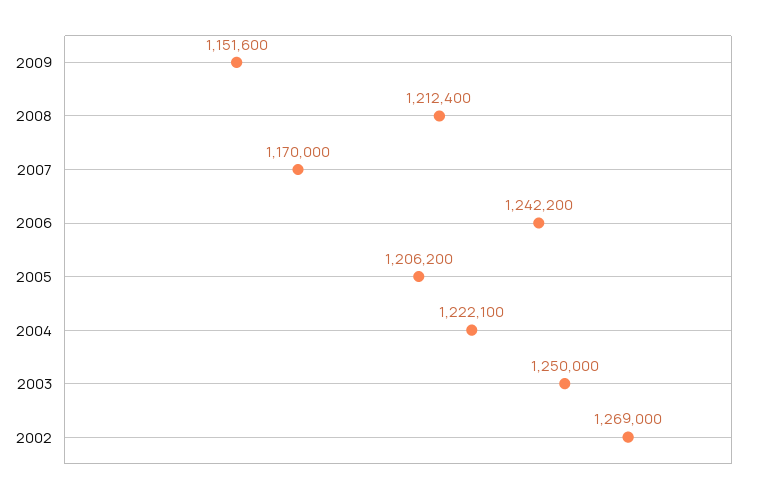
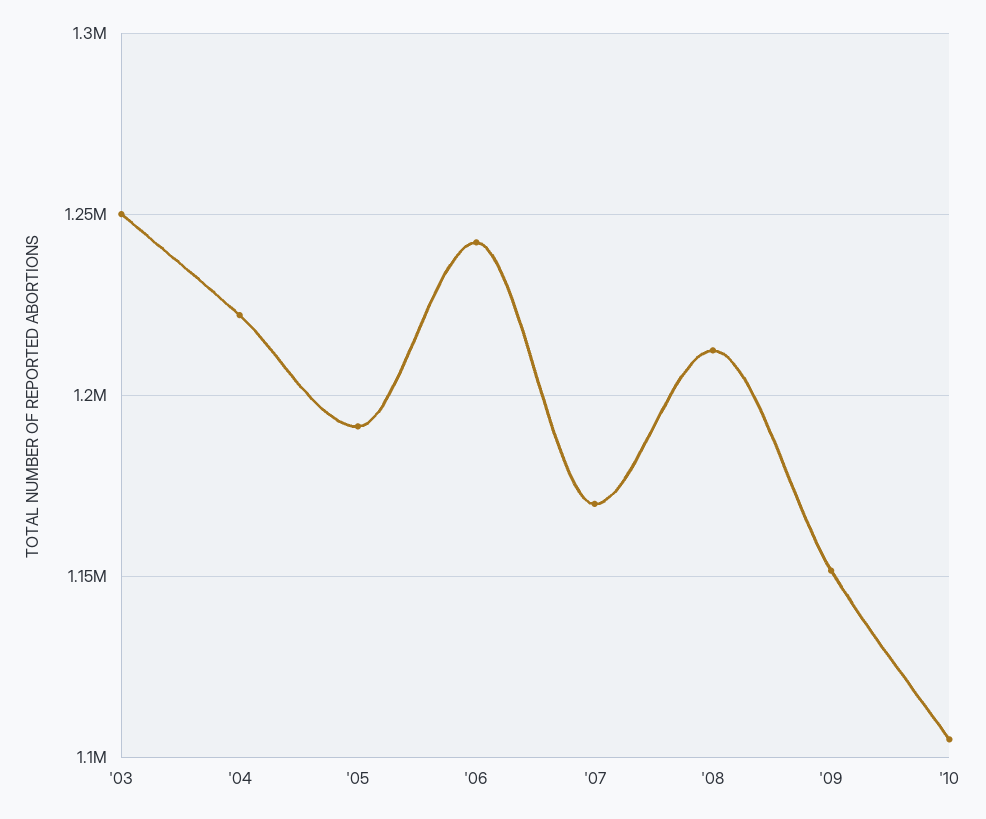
2005: 1206200 -> 1190000
2002: 1269000 -> none
'10: none -> 1105000

